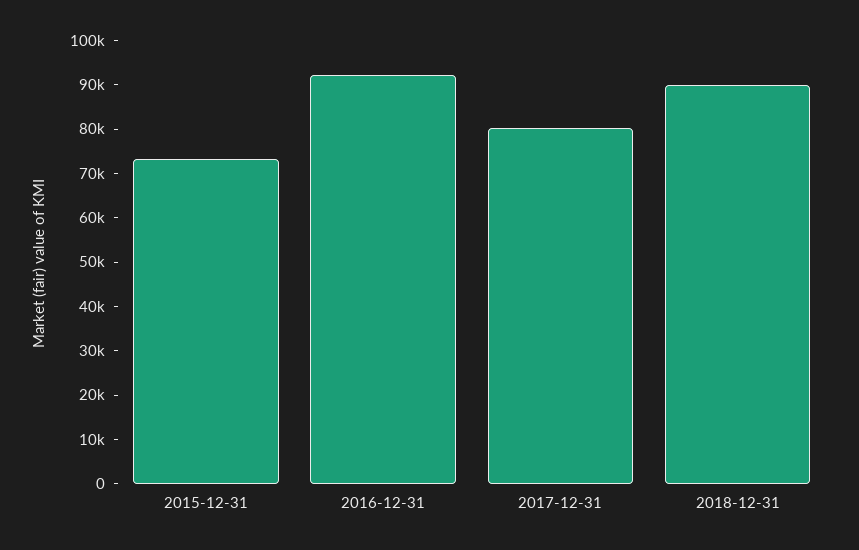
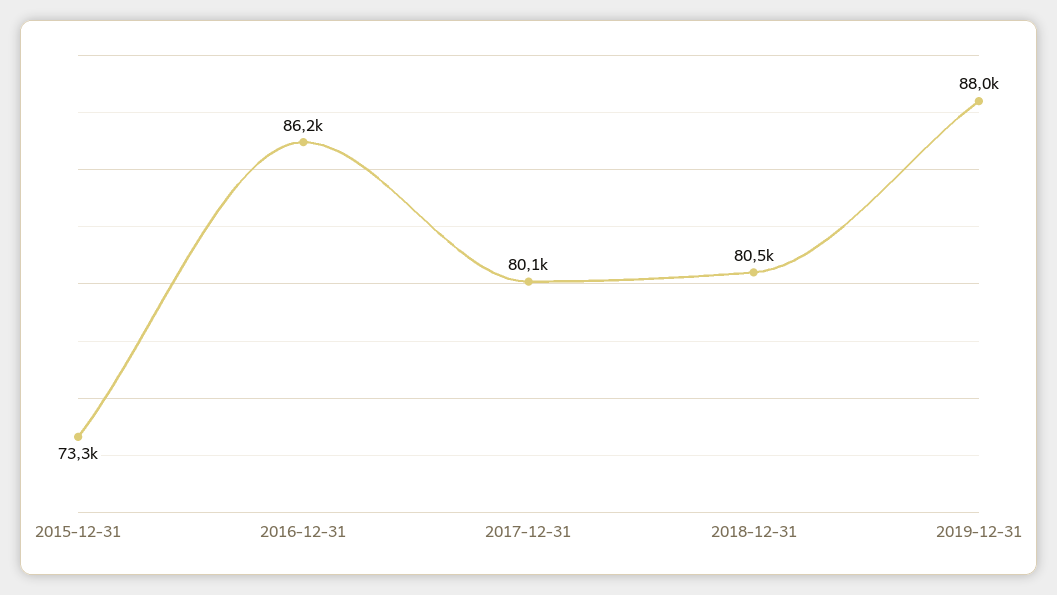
2016-12-31: 92000 -> 86200
2018-12-31: 90000 -> 80500
2019-12-31: none -> 88000

